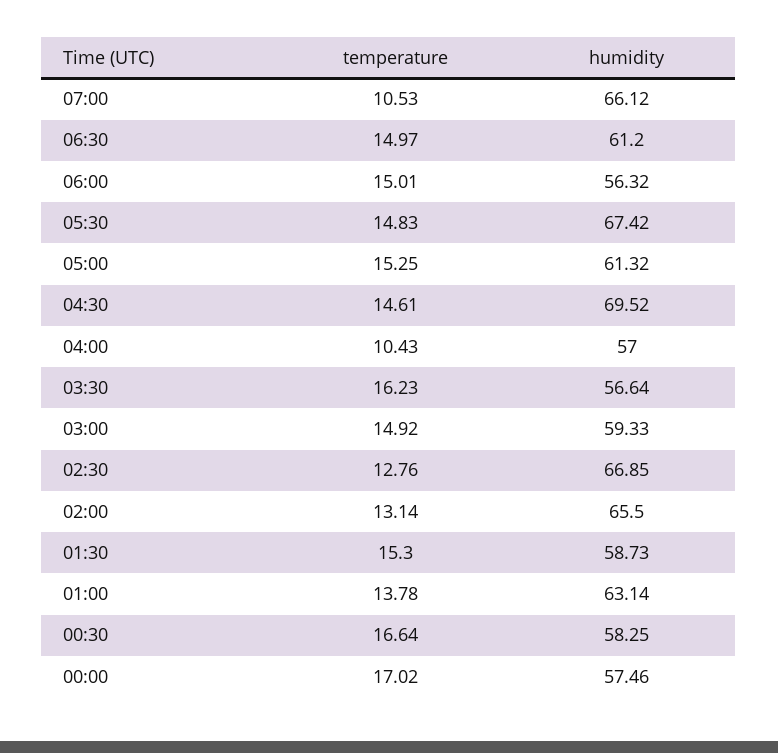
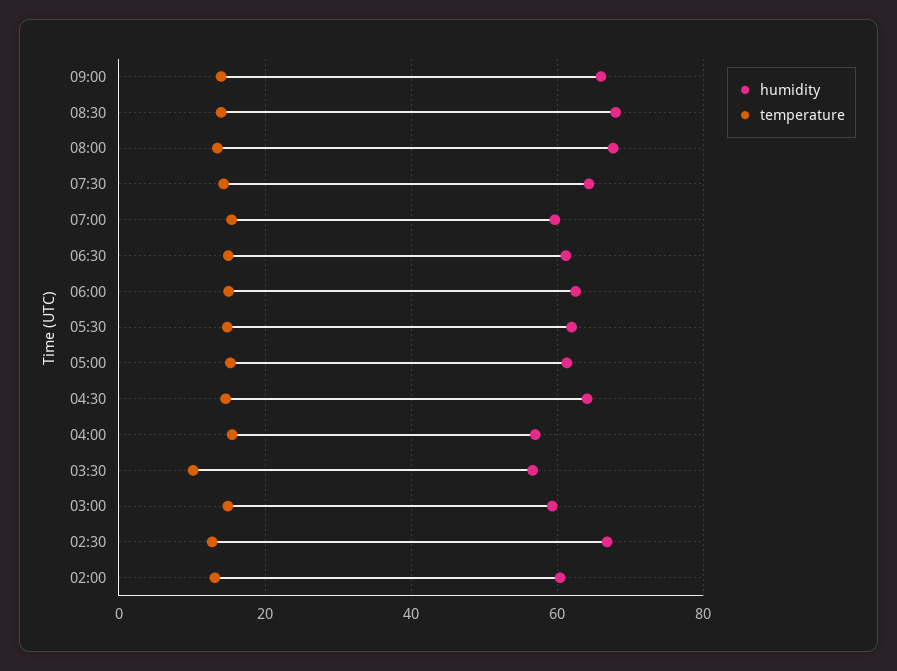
temperature, 07:00: 10.53 -> 16
humidity, 07:00: 66.12 -> 60
humidity, 06:00: 56.32 -> 62
humidity, 05:30: 67.42 -> 62
humidity, 04:30: 69.52 -> 64
temperature, 04:00: 10.43 -> 16
temperature, 03:30: 16.23 -> 10
humidity, 02:00: 65.5 -> 60
temperature, 01:30: 15.3 -> none
humidity, 01:30: 58.73 -> none
temperature, 01:00: 13.78 -> none
humidity, 01:00: 63.14 -> none
temperature, 00:30: 16.64 -> none
humidity, 00:30: 58.25 -> none
temperature, 00:00: 17.02 -> none
humidity, 00:00: 57.46 -> none
humidity, 09:00: none -> 66
temperature, 09:00: none -> 14
humidity, 08:30: none -> 68
temperature, 08:30: none -> 14
humidity, 08:00: none -> 68
temperature, 08:00: none -> 14
humidity, 07:30: none -> 64
temperature, 07:30: none -> 14

